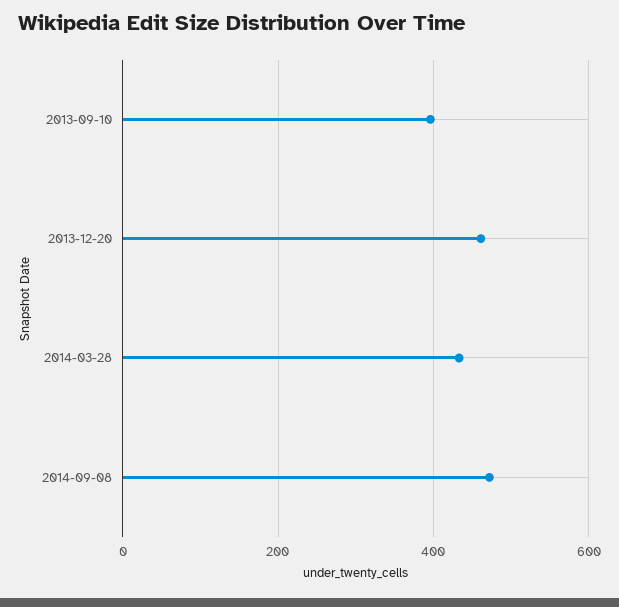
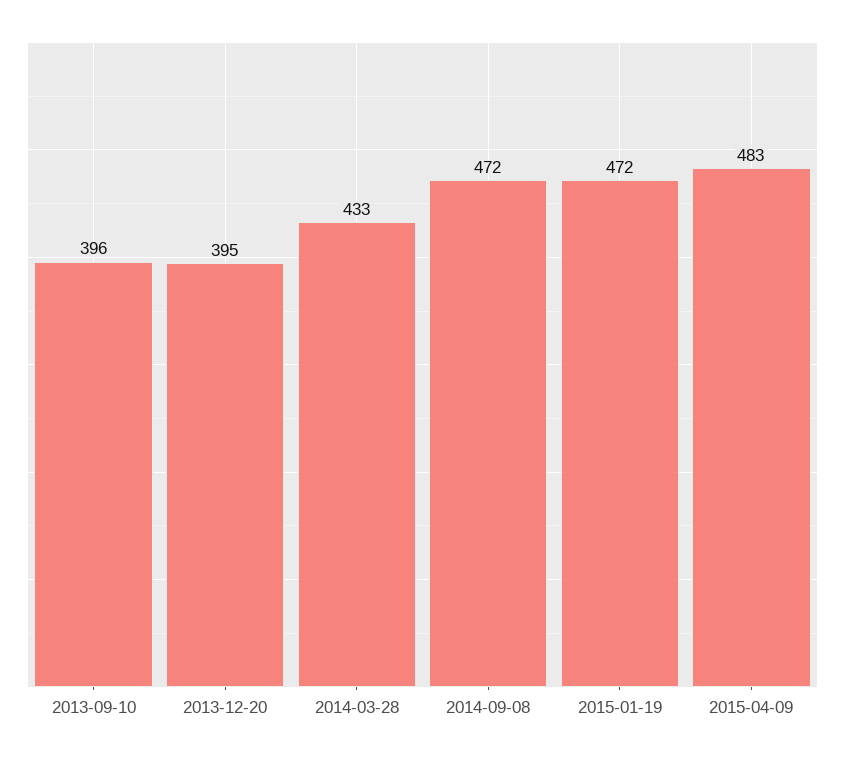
2013-12-20: 460 -> 395
2015-01-19: none -> 472
2015-04-09: none -> 483

